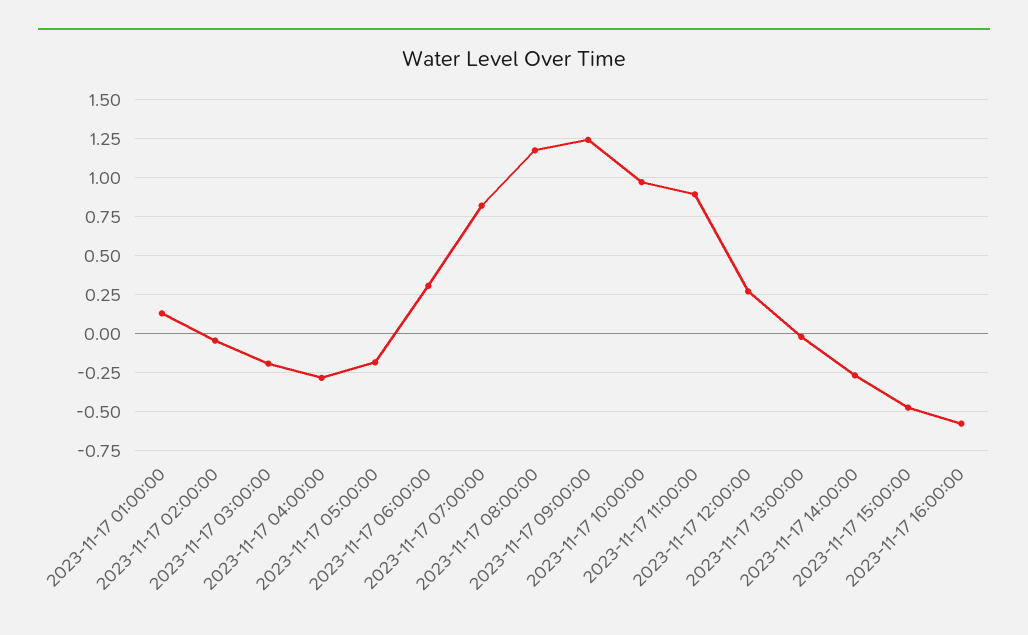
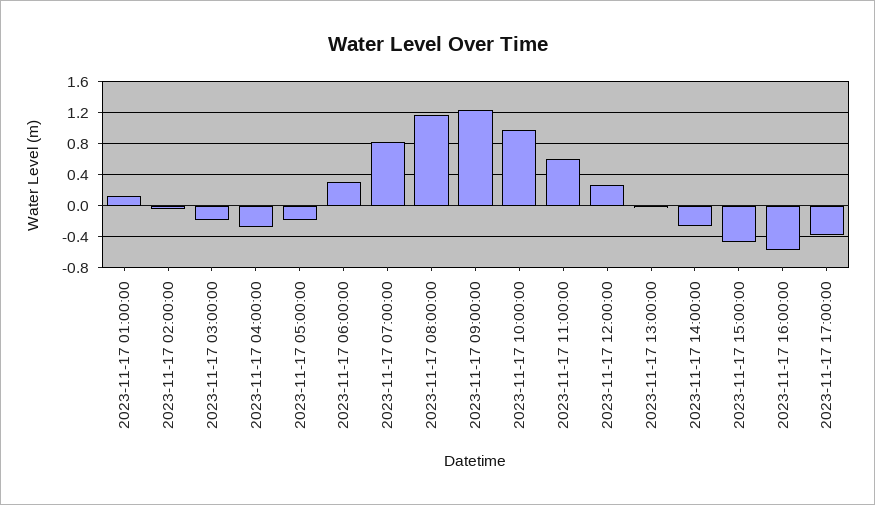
2023-11-17 11:00:00: 0.9 -> 0.6
2023-11-17 17:00:00: none -> -0.4

